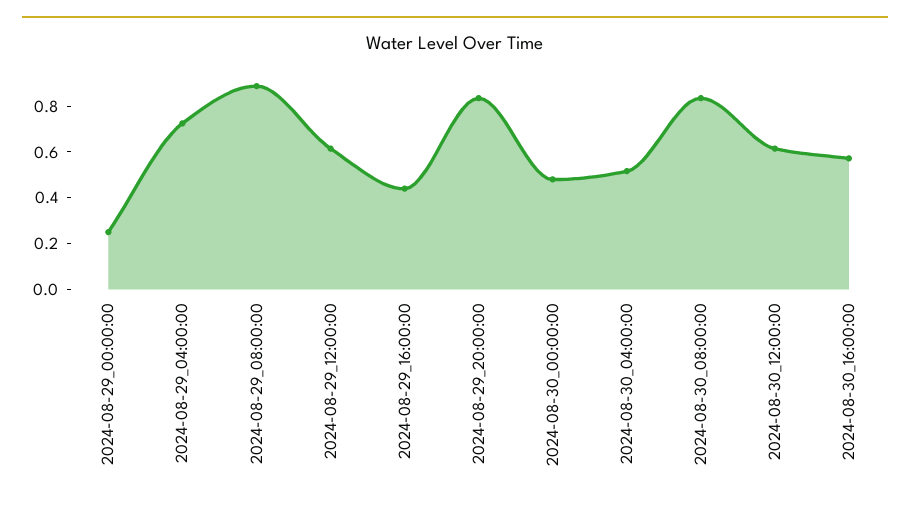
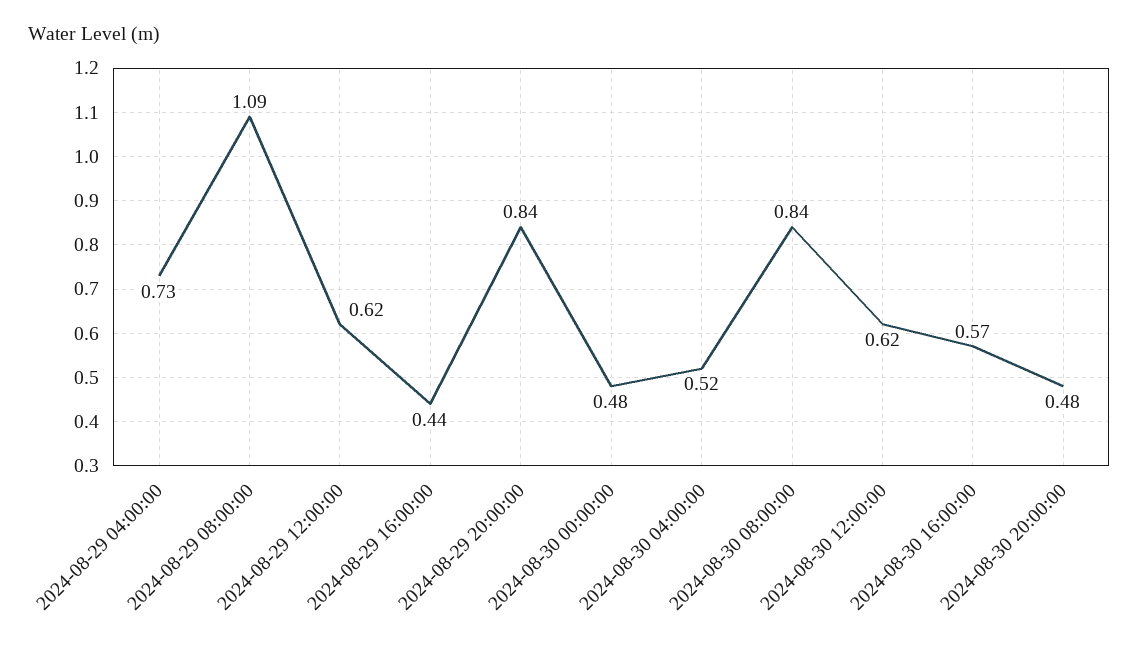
2024-08-29_00:00:00: 0.25 -> none
2024-08-29_08:00:00: 0.9 -> 1.09
2024-08-30 20:00:00: none -> 0.48

